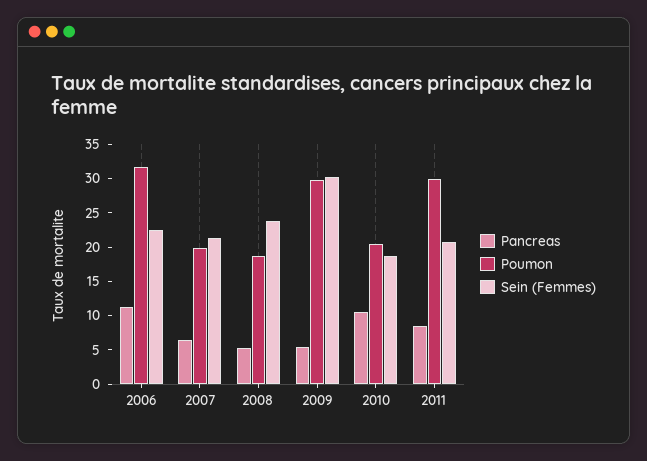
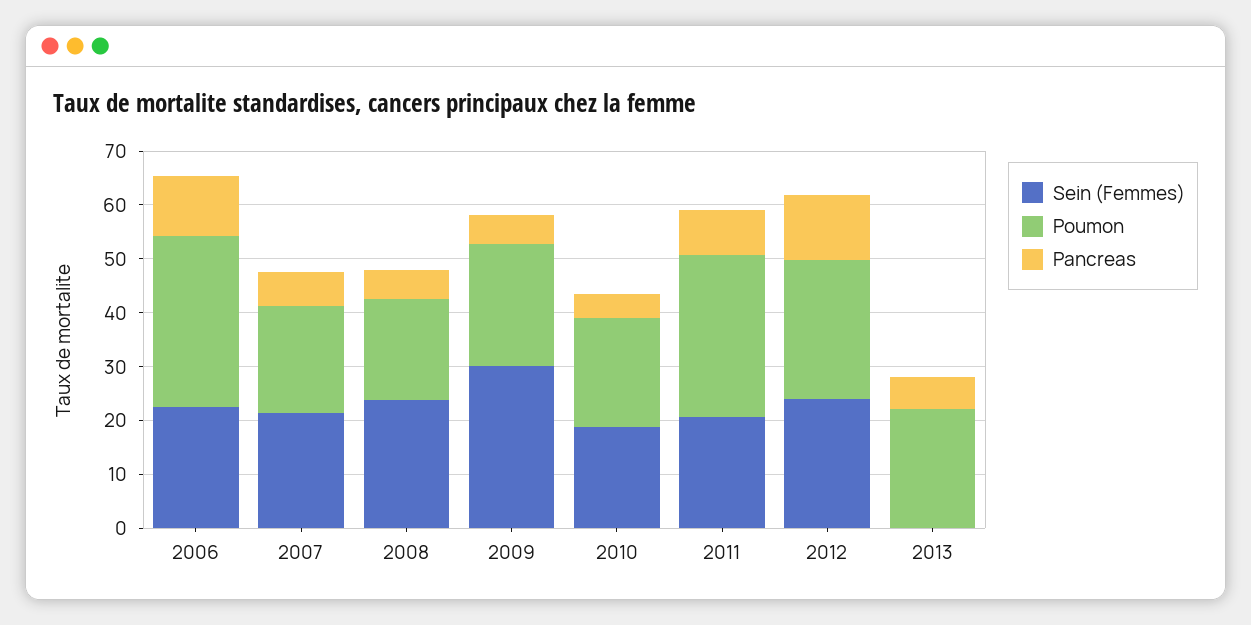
Poumon, 2009: 30 -> 22
Pancreas, 2010: 10 -> 4
Sein (Femmes), 2012: none -> 24
Poumon, 2012: none -> 26
Pancreas, 2012: none -> 12
Sein (Femmes), 2013: none -> 0
Poumon, 2013: none -> 22
Pancreas, 2013: none -> 6

